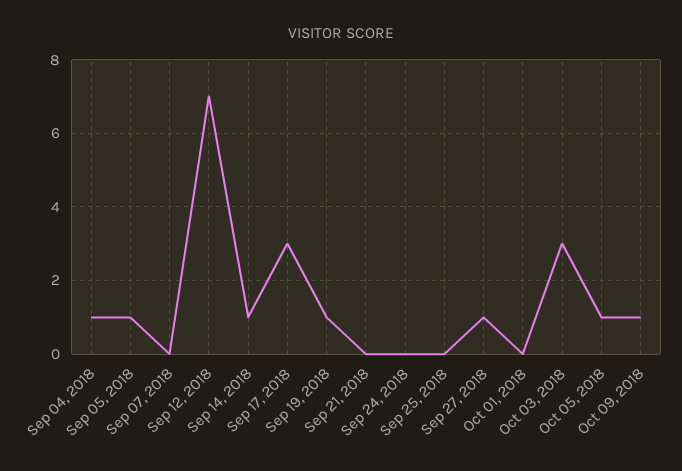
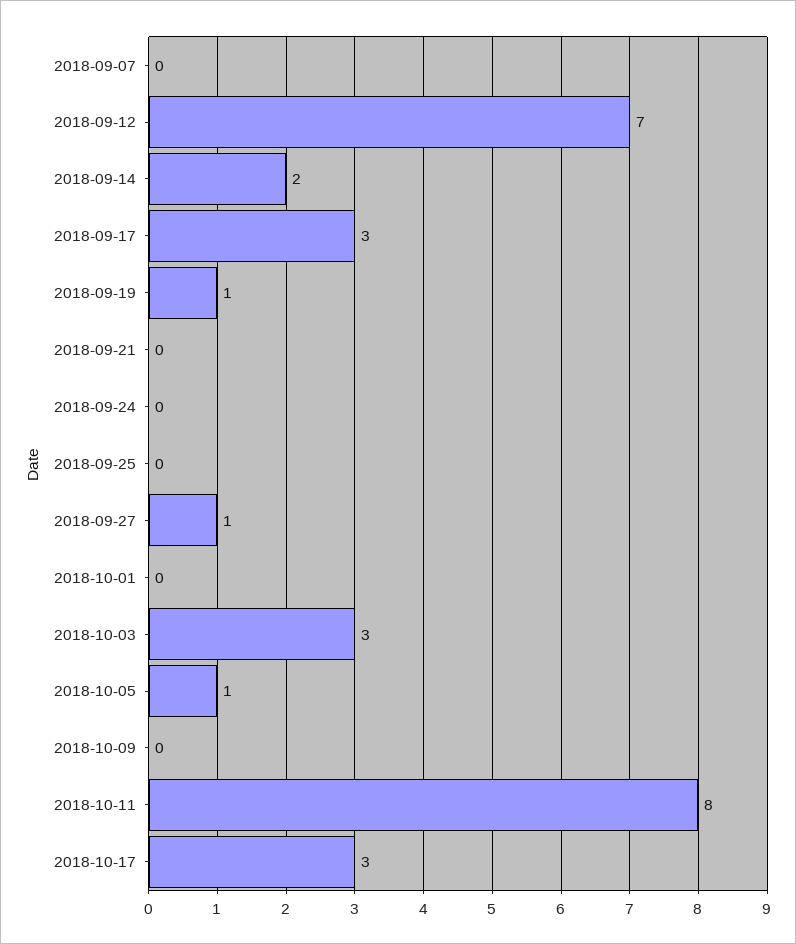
Sep 04, 2018: 1 -> none
Sep 05, 2018: 1 -> none
Sep 14, 2018: 1 -> 2
Oct 09, 2018: 1 -> 0
2018-10-11: none -> 8
2018-10-17: none -> 3

